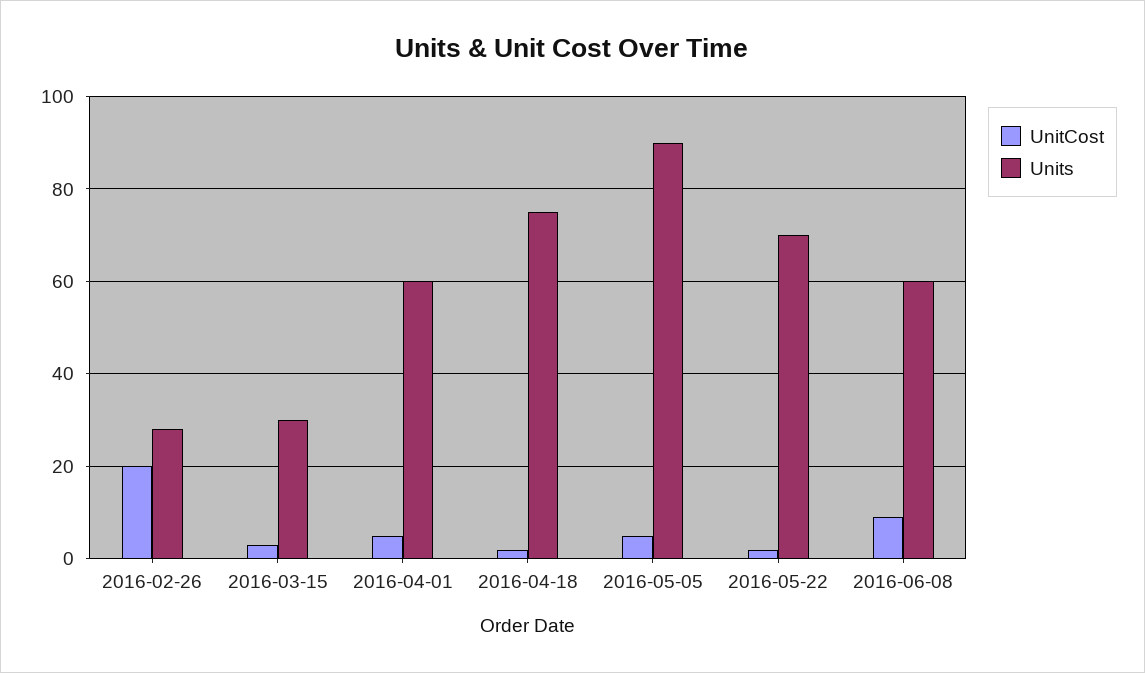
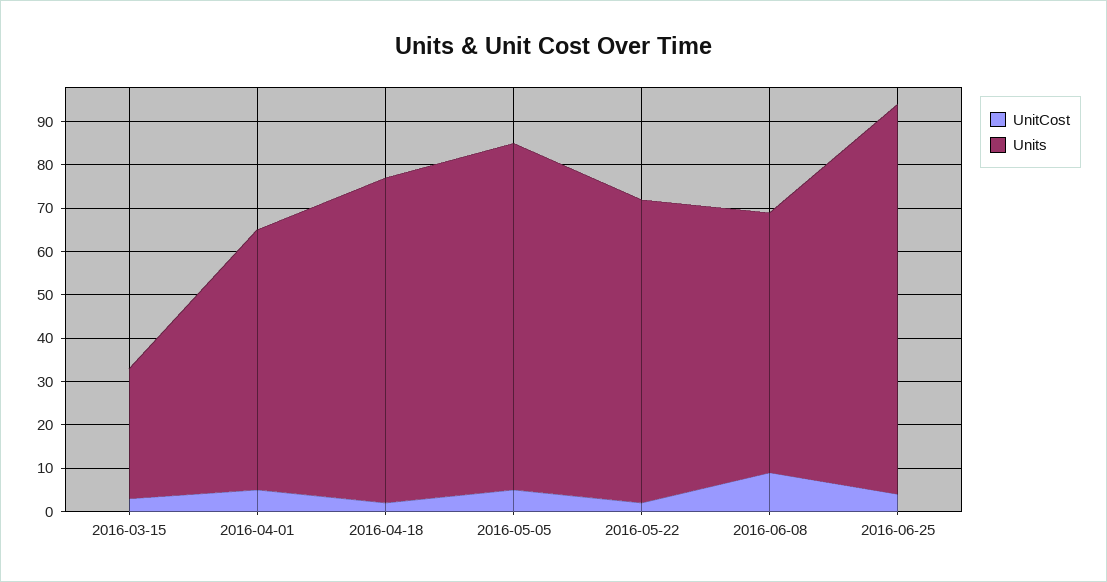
UnitCost, 2016-02-26: 20 -> none
Units, 2016-02-26: 28 -> none
Units, 2016-05-05: 90 -> 80
UnitCost, 2016-06-25: none -> 4
Units, 2016-06-25: none -> 90

